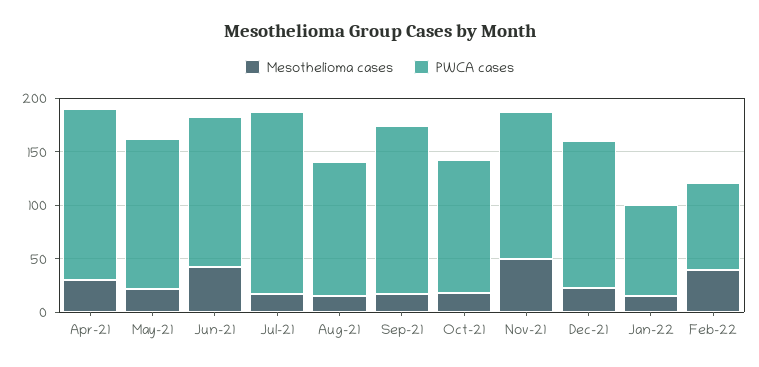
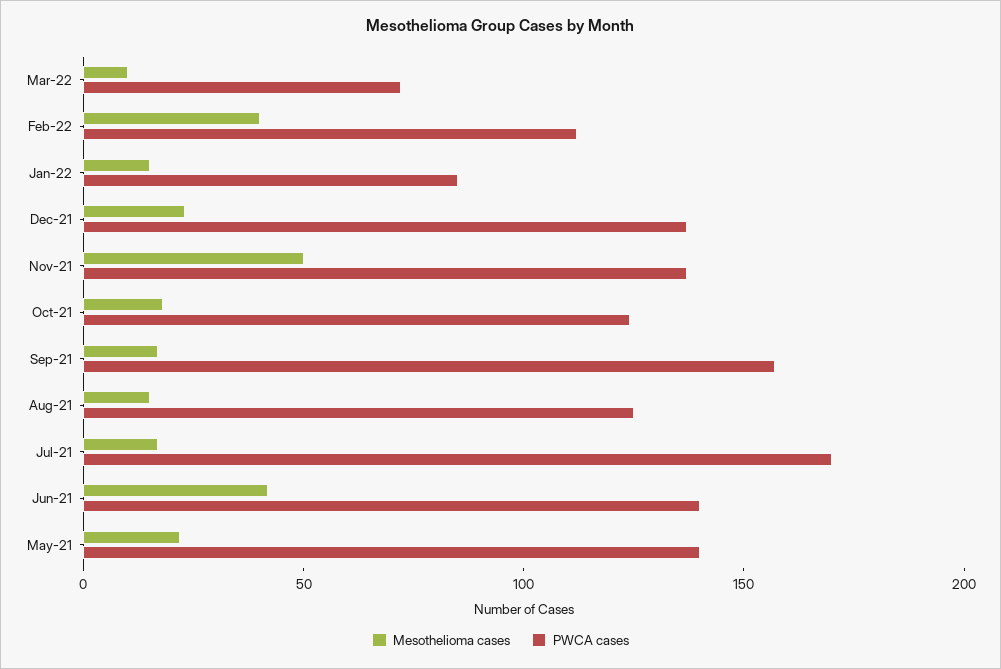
Mesothelioma cases, Apr-21: 30 -> none
PWCA cases, Apr-21: 160 -> none
PWCA cases, Feb-22: 80 -> 110
Mesothelioma cases, Mar-22: none -> 10
PWCA cases, Mar-22: none -> 70

